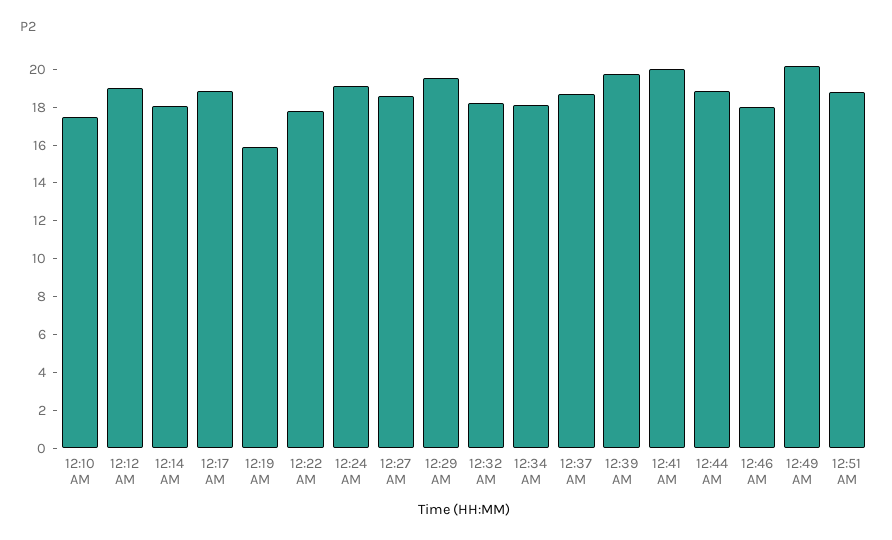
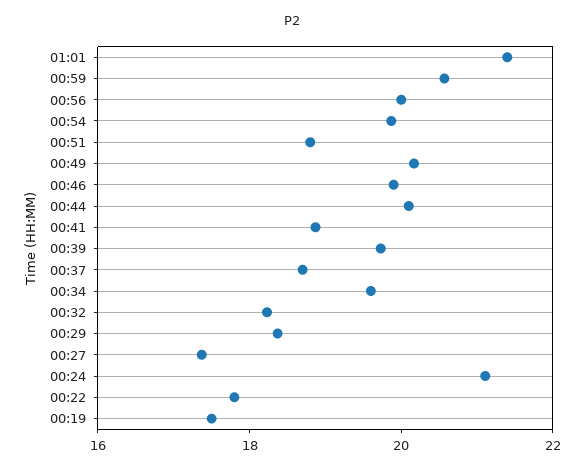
12:10 AM: 17.5 -> none
12:12 AM: 19 -> none
12:14 AM: 18 -> none
12:17 AM: 19 -> none
12:19 AM: 16 -> 17.5
12:24 AM: 19 -> 21
12:27 AM: 18.5 -> 17.5
12:29 AM: 19.5 -> 18.5
12:34 AM: 18 -> 19.5
12:41 AM: 20 -> 19
12:44 AM: 19 -> 20
12:46 AM: 18 -> 20
01:01: none -> 21.5
00:59: none -> 20.5
00:56: none -> 20
00:54: none -> 20

